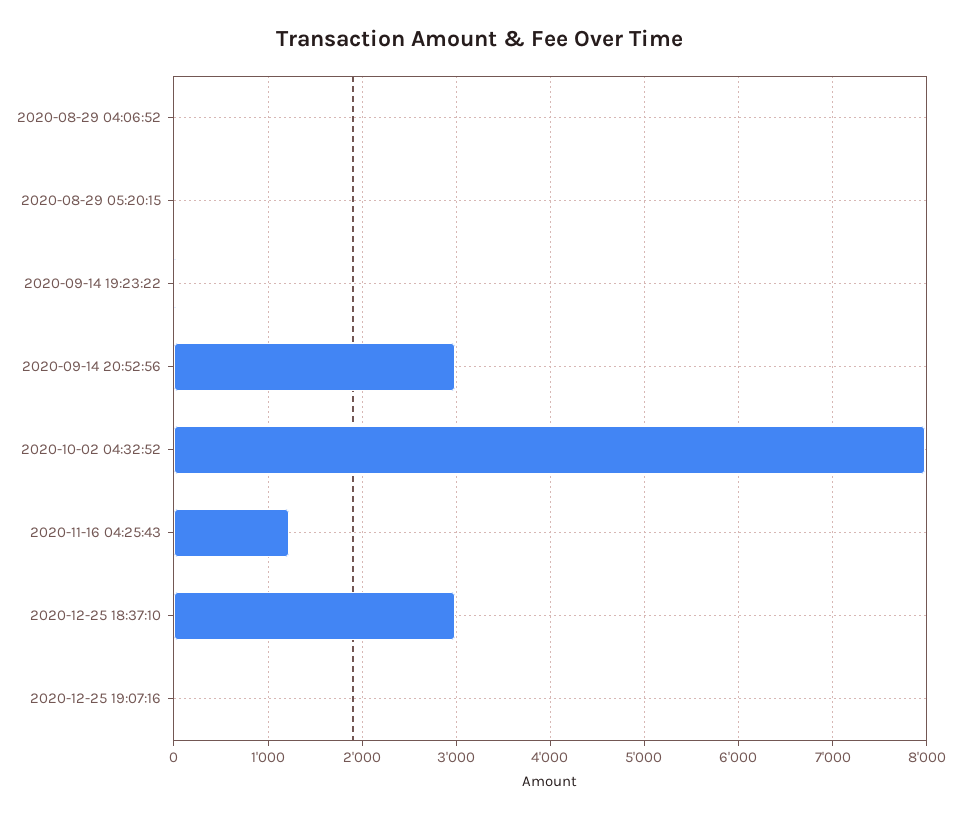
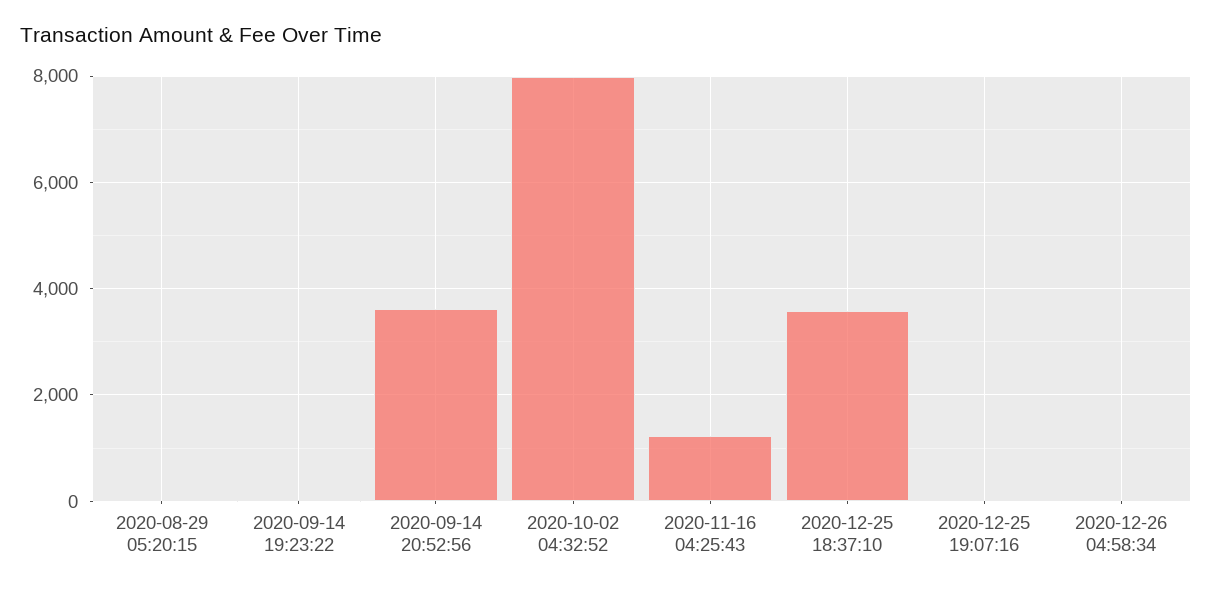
2020-08-29 04:06:52: 0 -> none
2020-09-14 20:52:56: 3000 -> 3600
2020-12-25 18:37:10: 3000 -> 3600
2020-12-26 04:58:34: none -> 0

